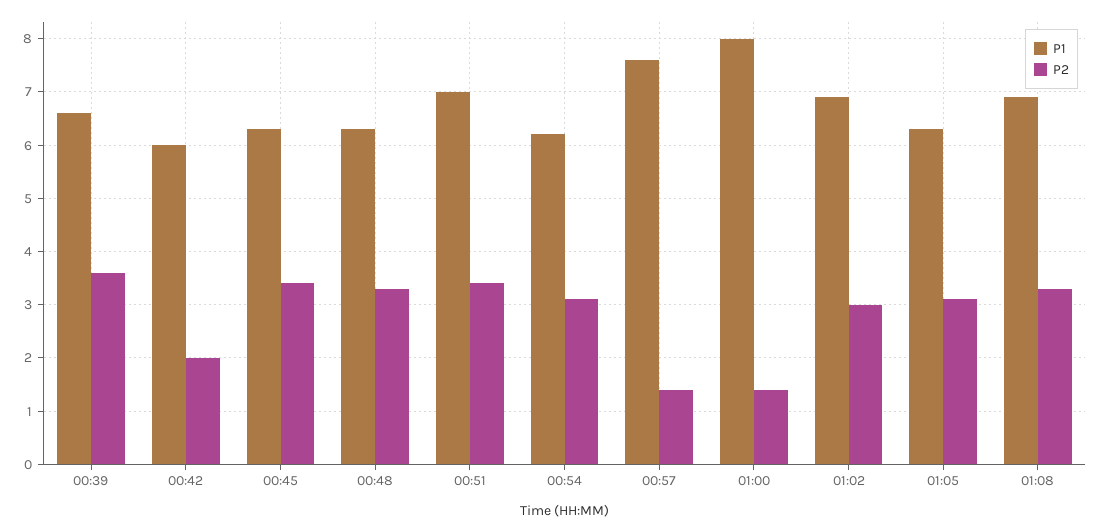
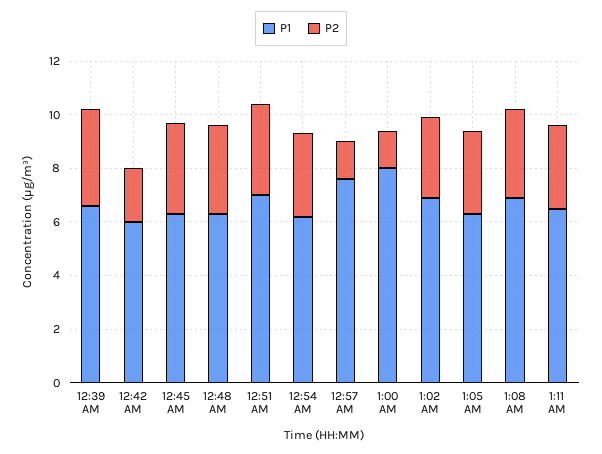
P1, 1:11 AM: none -> 6.5
P2, 1:11 AM: none -> 3

